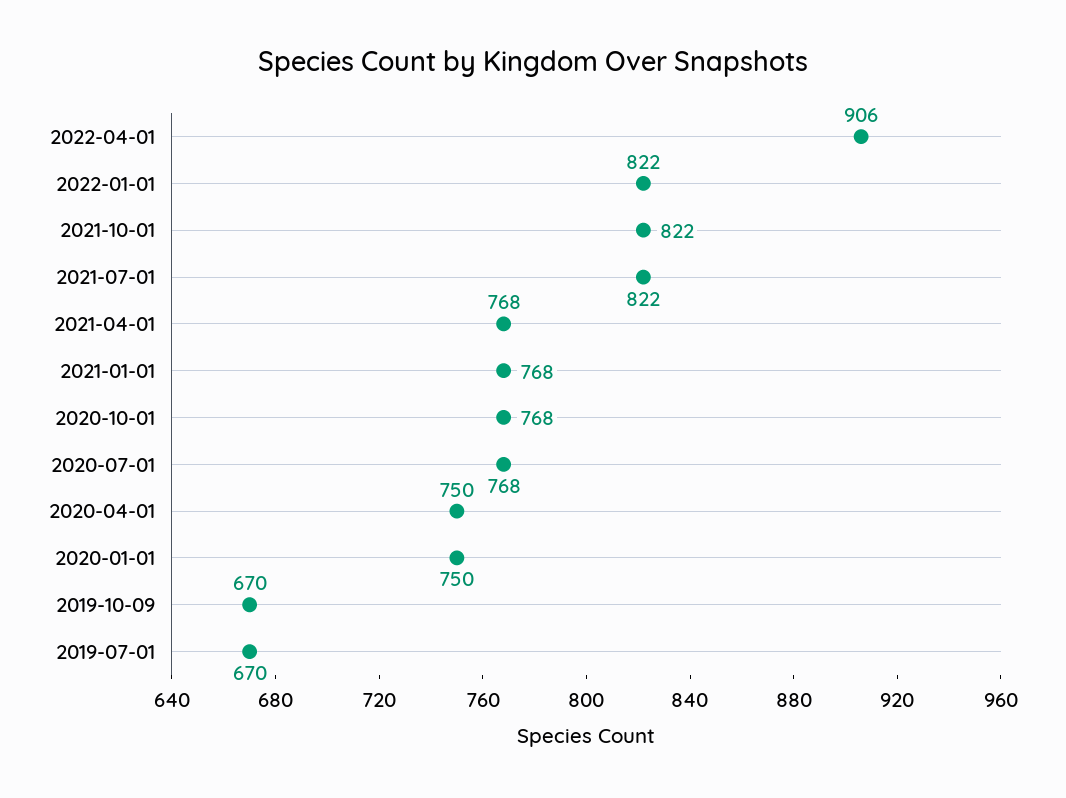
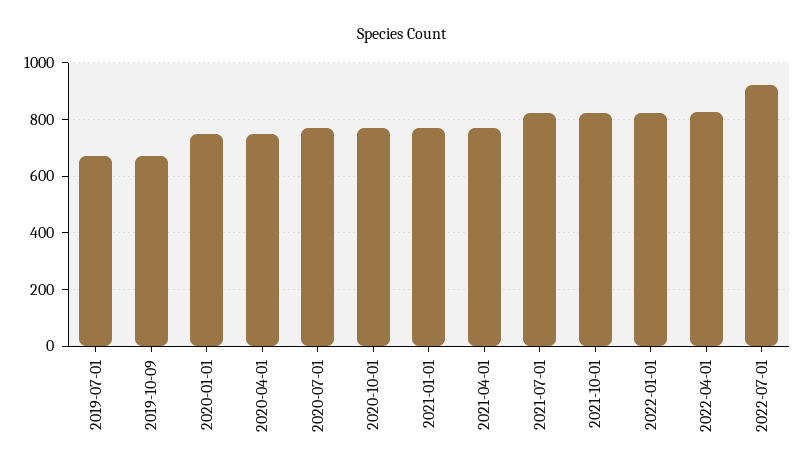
2022-04-01: 906 -> 825
2022-07-01: none -> 925

